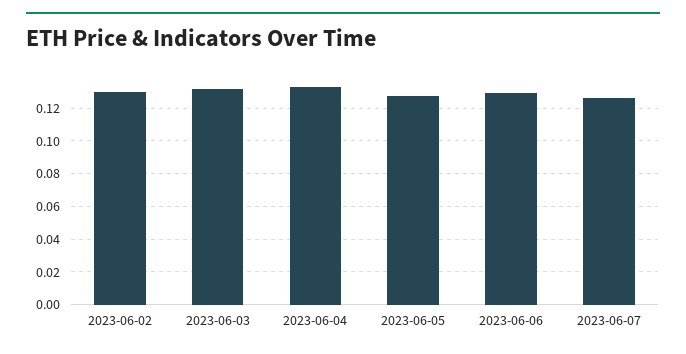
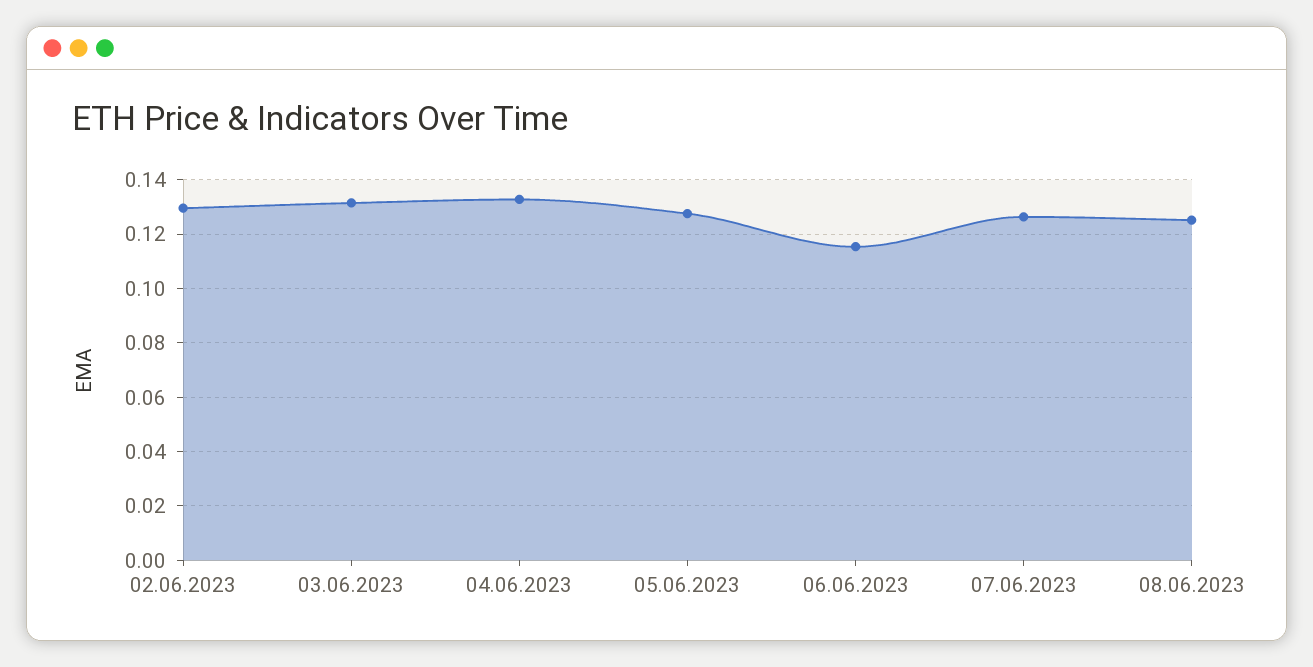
2023-06-06: 0.13 -> 0.115
08.06.2023: none -> 0.125

